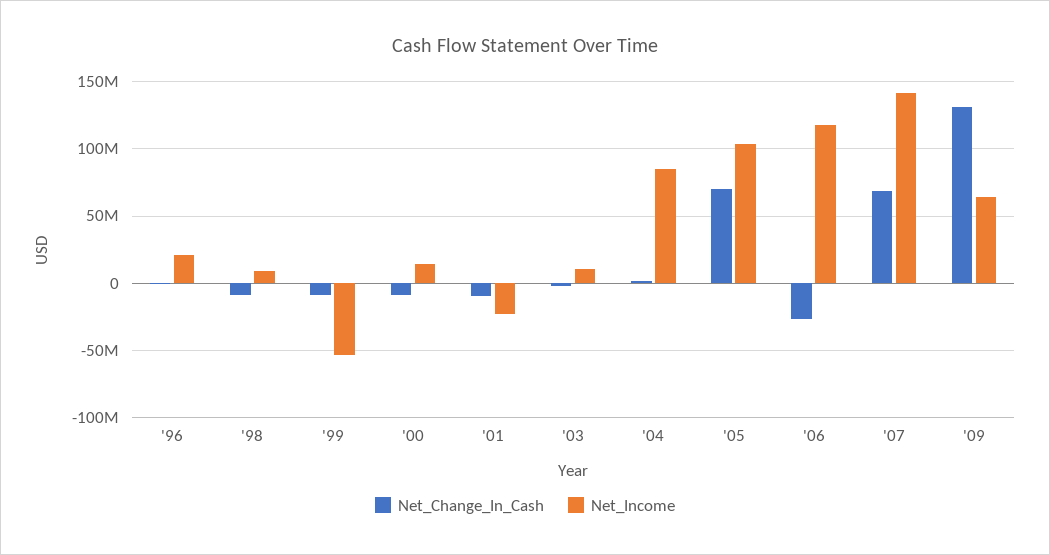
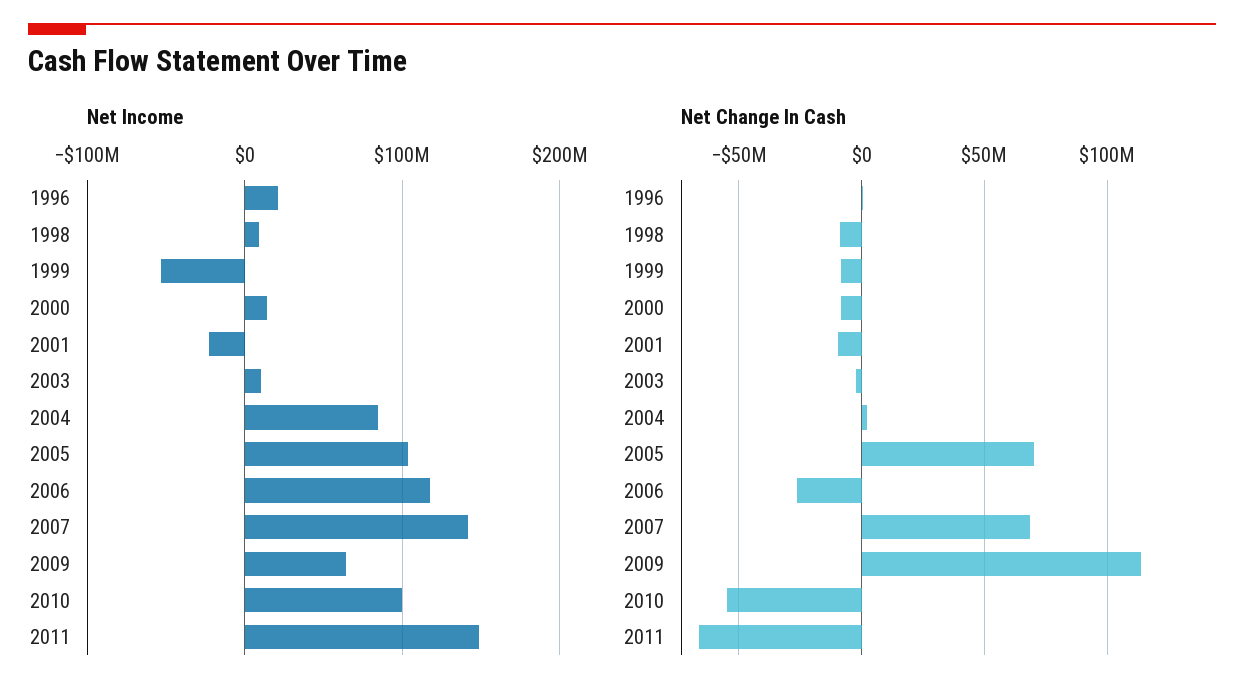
Net_Change_In_Cash, '09: 130000000 -> 115000000
Net_Income, 2010: none -> 100000000
Net_Income, 2011: none -> 150000000
Net_Change_In_Cash, 2010: none -> -55000000
Net_Change_In_Cash, 2011: none -> -65000000

